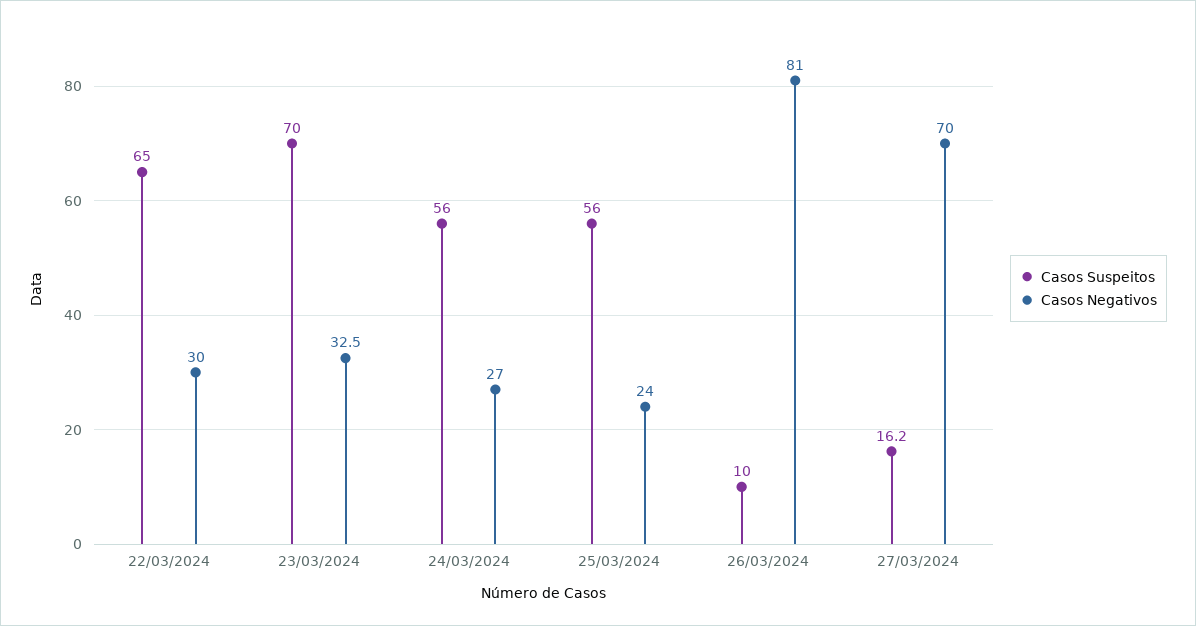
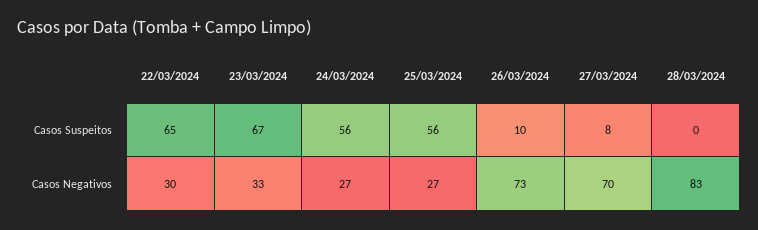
Casos Suspeitos, 23/03/2024: 70 -> 67
Casos Negativos, 25/03/2024: 24 -> 27
Casos Negativos, 26/03/2024: 81 -> 73
Casos Suspeitos, 27/03/2024: 16.2 -> 8
Casos Suspeitos, 28/03/2024: none -> 0
Casos Negativos, 28/03/2024: none -> 83

